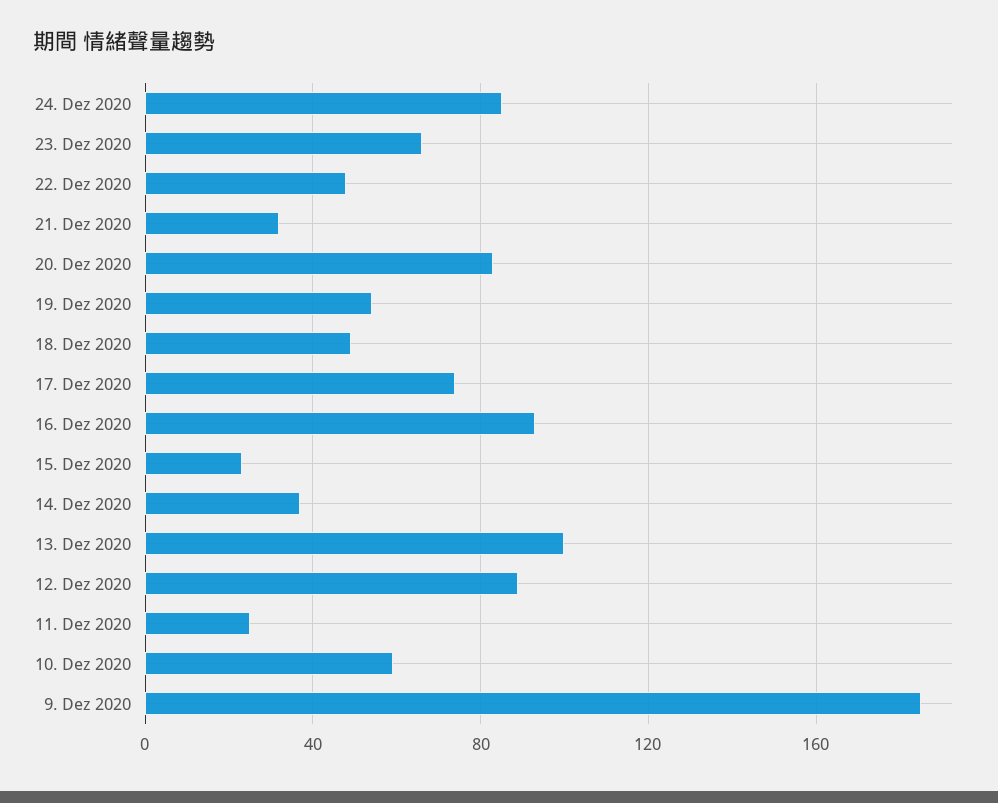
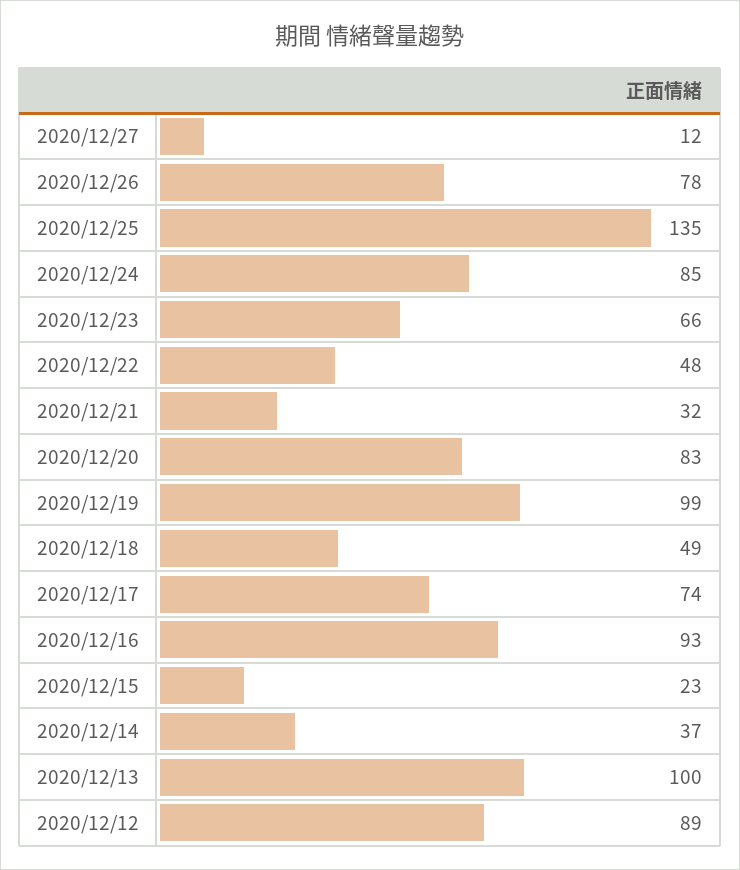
19. Dez 2020: 55 -> 99
11. Dez 2020: 25 -> none
10. Dez 2020: 60 -> none
9. Dez 2020: 185 -> none
2020/12/27: none -> 12
2020/12/26: none -> 78
2020/12/25: none -> 135

